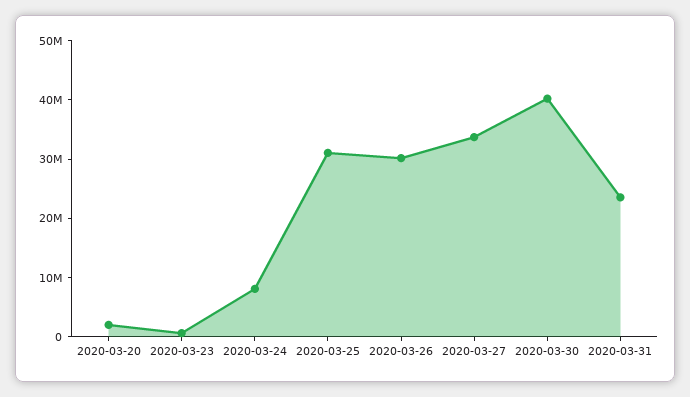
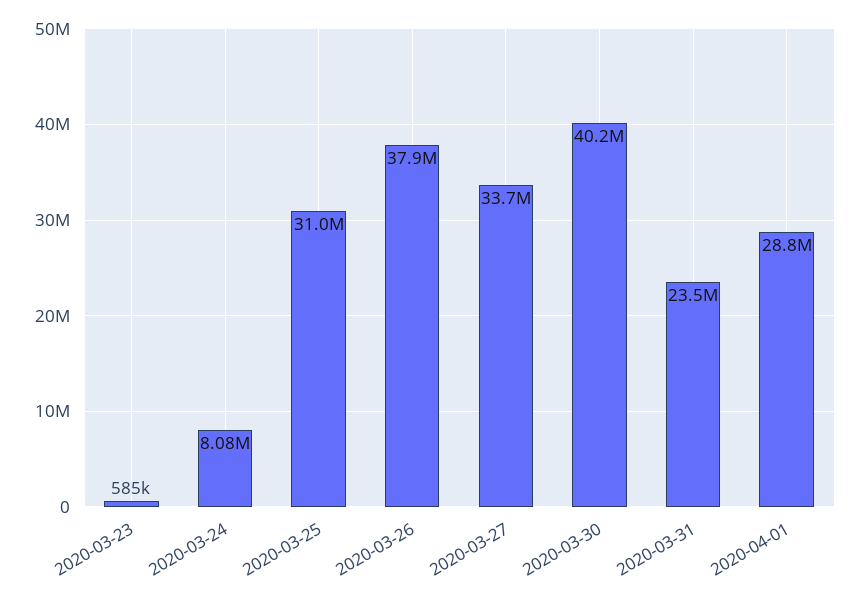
2020-03-20: 2000000 -> none
2020-03-26: 30000000 -> 37900000
2020-04-01: none -> 28800000

